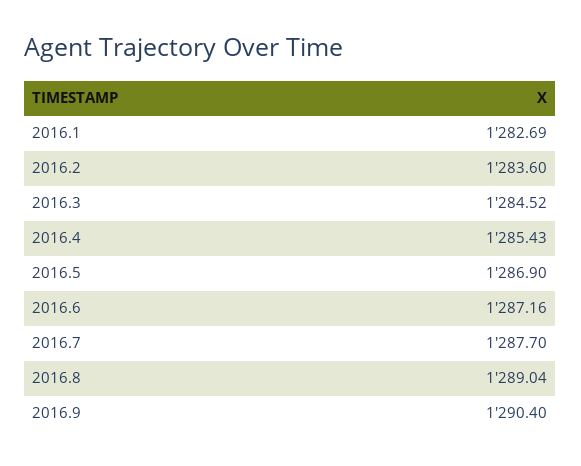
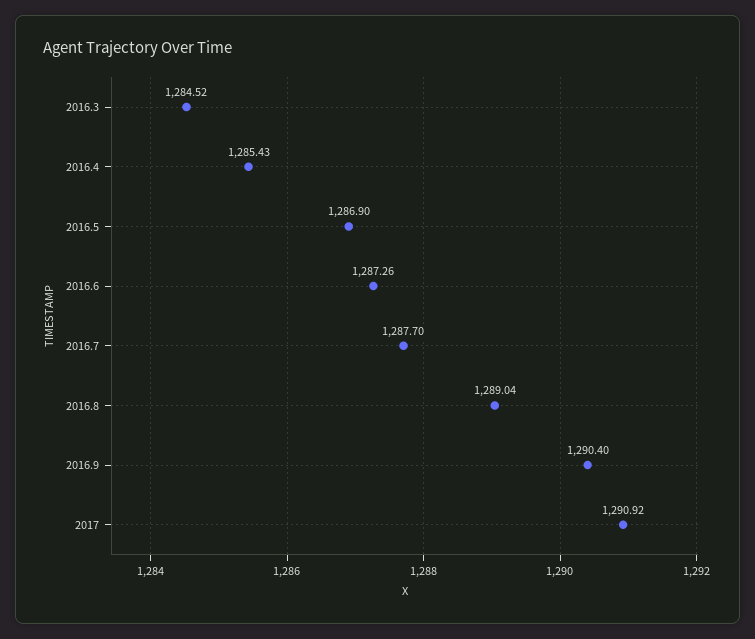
2016.1: 1282.69 -> none
2016.2: 1283.6 -> none
2016.6: 1287.16 -> 1287.26
2017: none -> 1290.92

